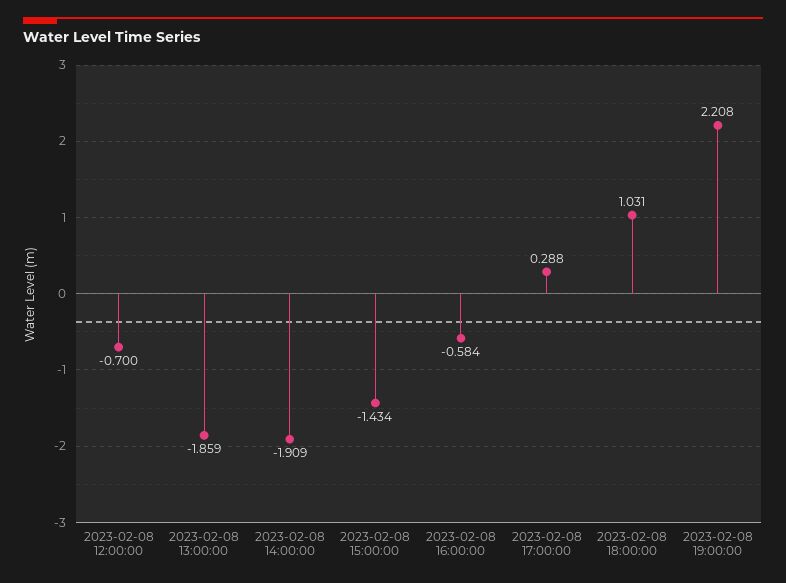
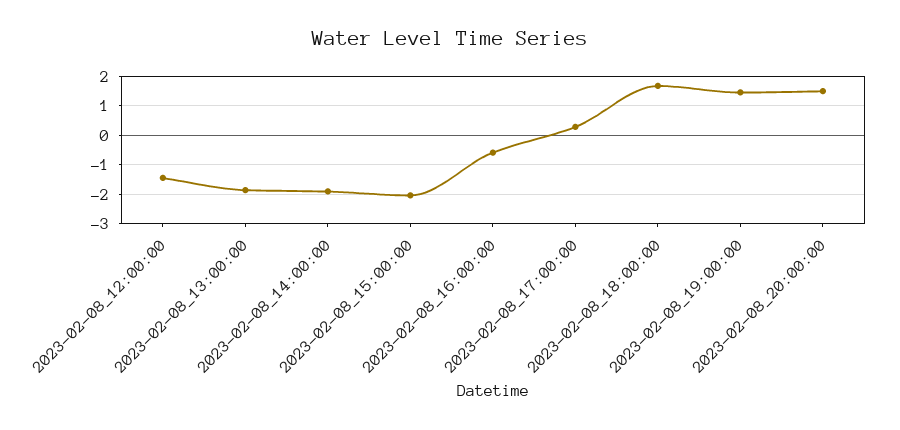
2023-02-08 12:00:00: -0.7 -> -1.5
2023-02-08 15:00:00: -1.434 -> -2
2023-02-08 18:00:00: 1.031 -> 1.75
2023-02-08 19:00:00: 2.208 -> 1.5
2023-02-08_20:00:00: none -> 1.5

